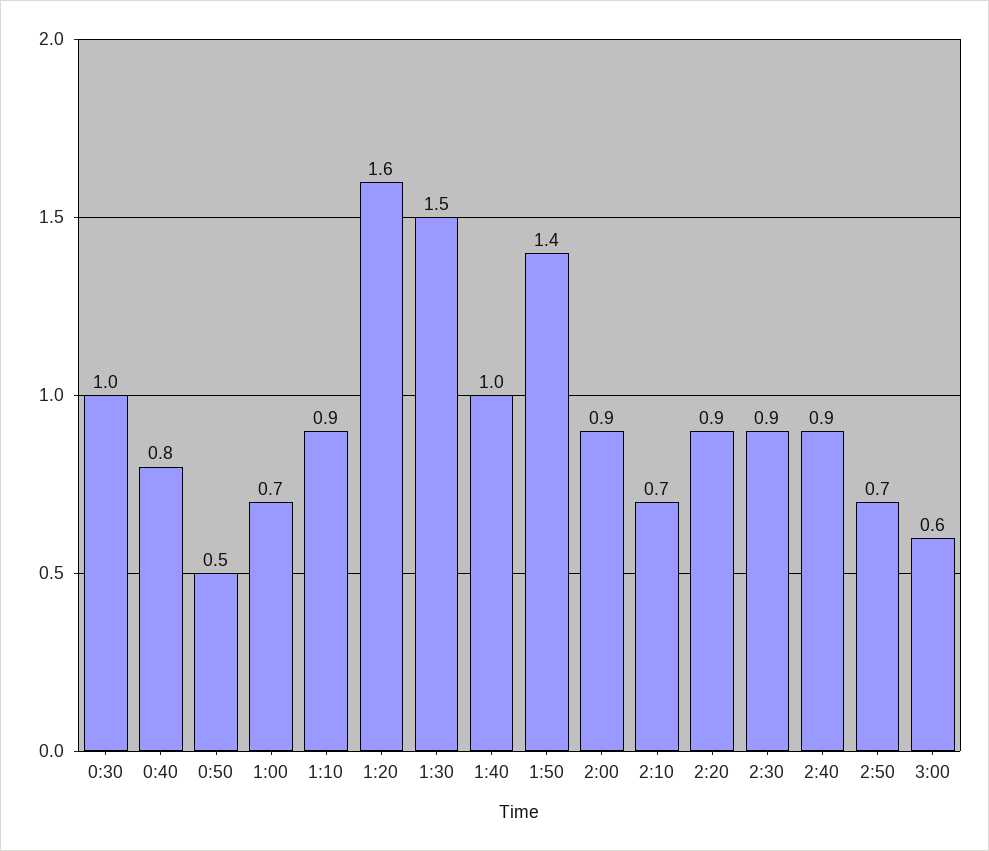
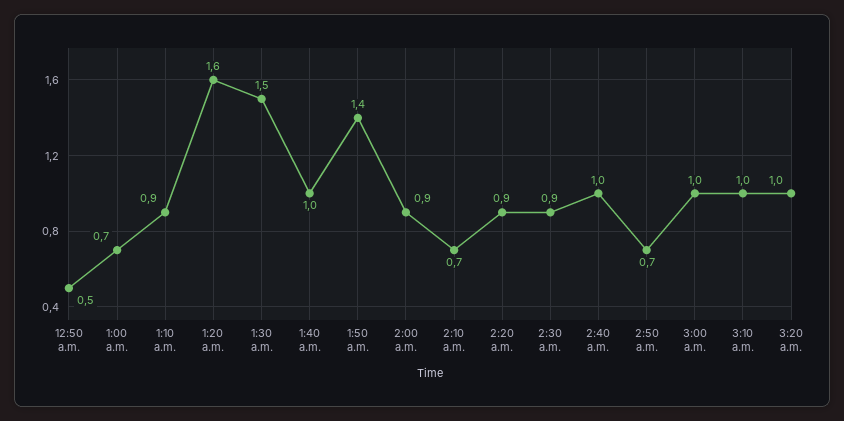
0:30: 1 -> none
0:40: 0.8 -> none
2:40: 0.9 -> 1
3:00: 0.6 -> 1
3:10 a.m.: none -> 1
3:20 a.m.: none -> 1

